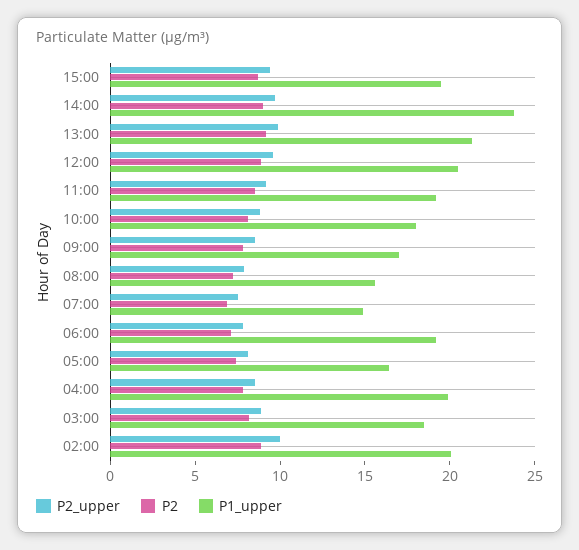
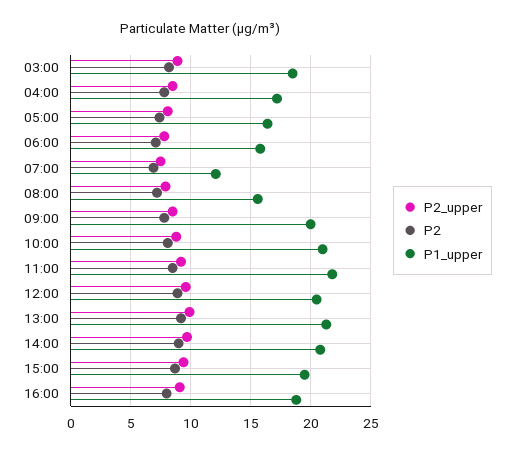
P1_upper, 14:00: 24 -> 21
P1_upper, 11:00: 19 -> 22
P1_upper, 10:00: 18 -> 21
P1_upper, 09:00: 17 -> 20
P1_upper, 07:00: 15 -> 12
P1_upper, 06:00: 19 -> 16
P1_upper, 04:00: 20 -> 17
P2_upper, 02:00: 10 -> none
P2, 02:00: 9 -> none
P1_upper, 02:00: 20 -> none
P2_upper, 16:00: none -> 9
P2, 16:00: none -> 8
P1_upper, 16:00: none -> 19

